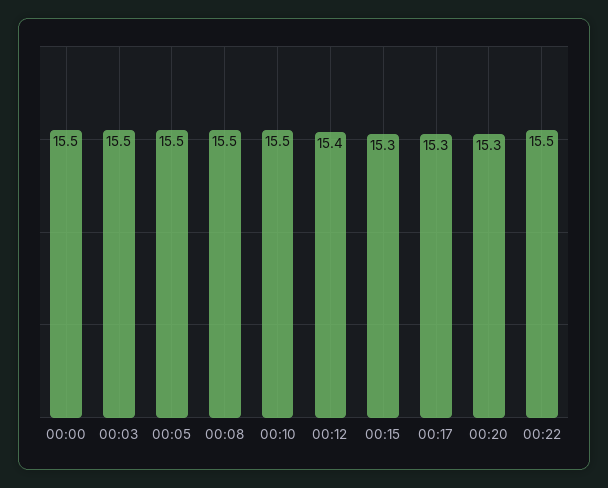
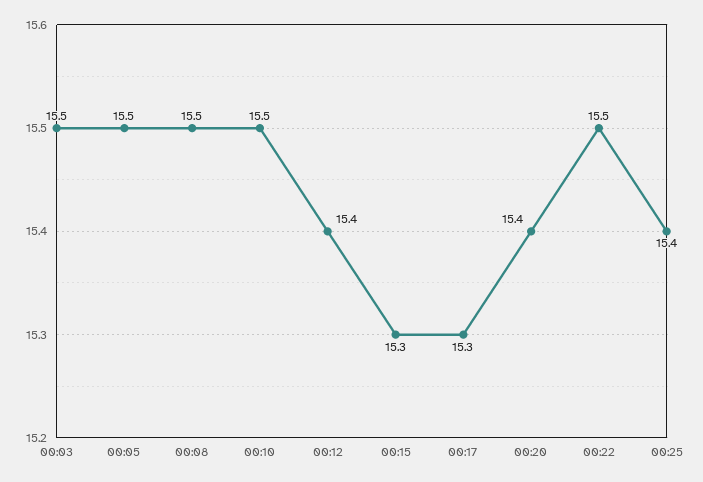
00:00: 15.5 -> none
00:20: 15.3 -> 15.4
00:25: none -> 15.4

